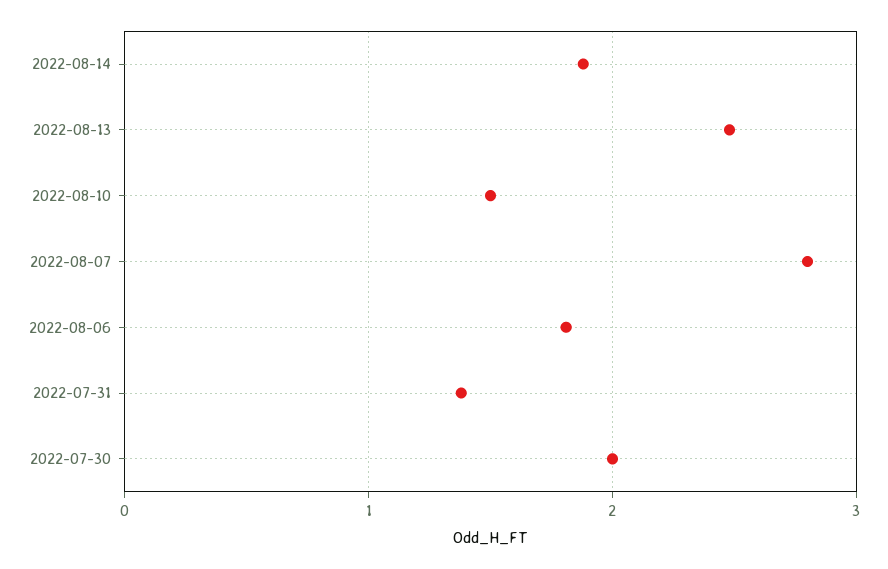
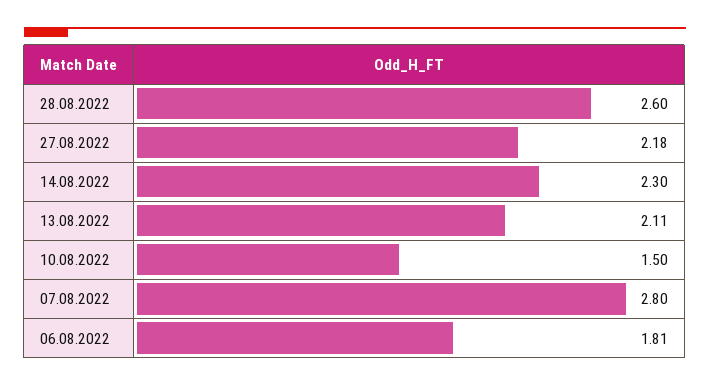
2022-08-14: 1.9 -> 2.3
2022-08-13: 2.5 -> 2.11
2022-07-31: 1.4 -> none
2022-07-30: 2 -> none
28.08.2022: none -> 2.6
27.08.2022: none -> 2.18

